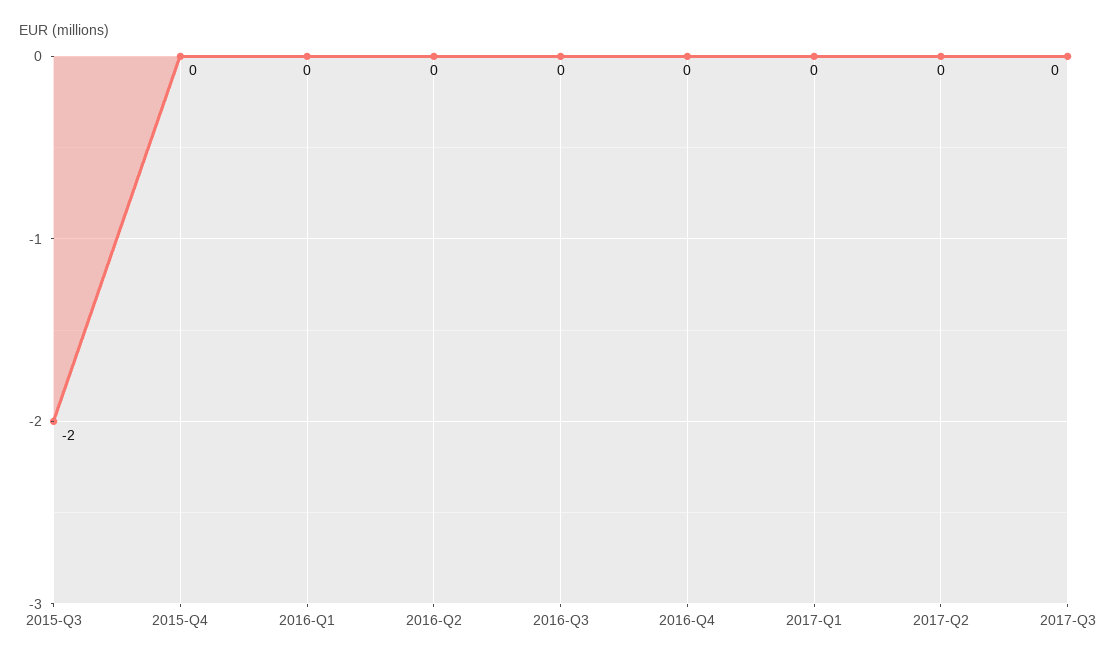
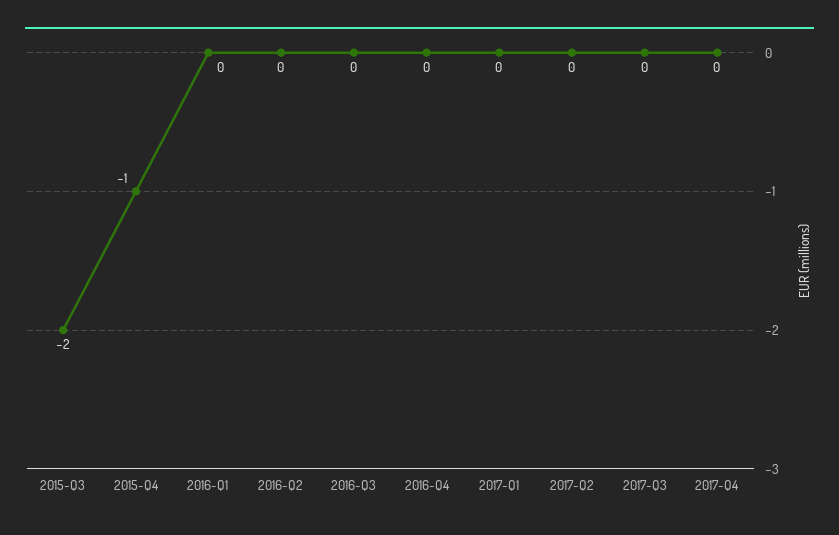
2015-Q4: 0 -> -1
2017-Q4: none -> 0

